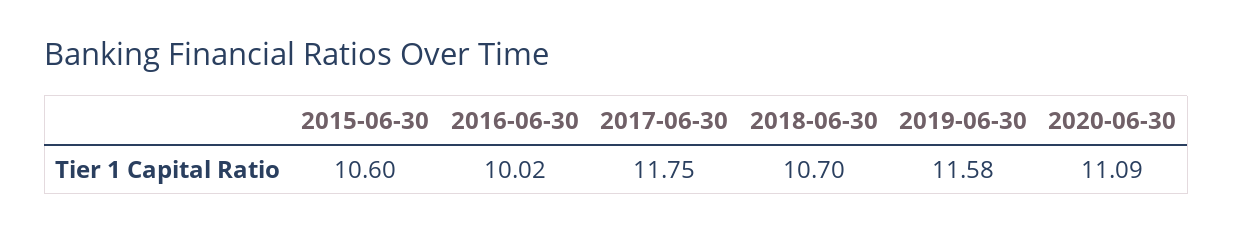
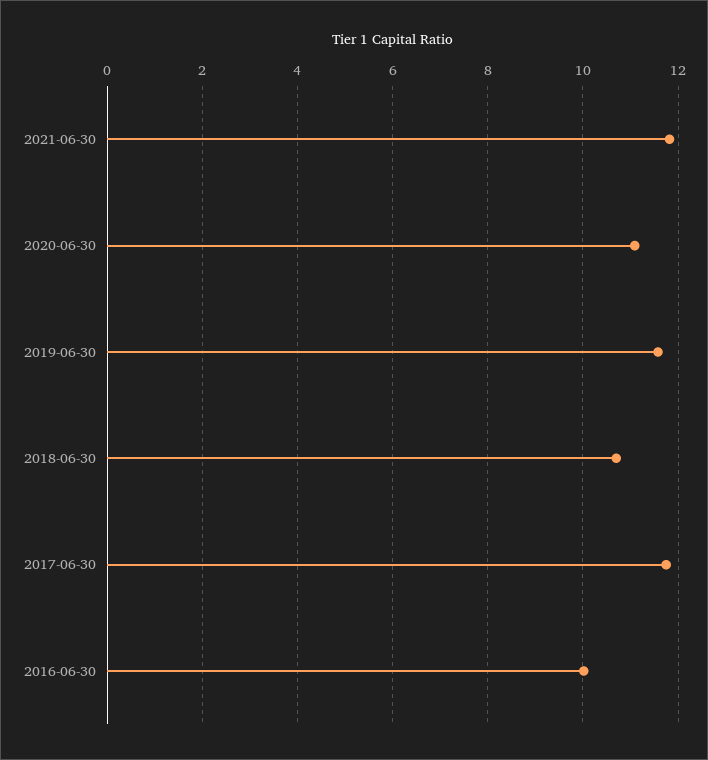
2015-06-30: 10.6 -> none
2021-06-30: none -> 11.8

